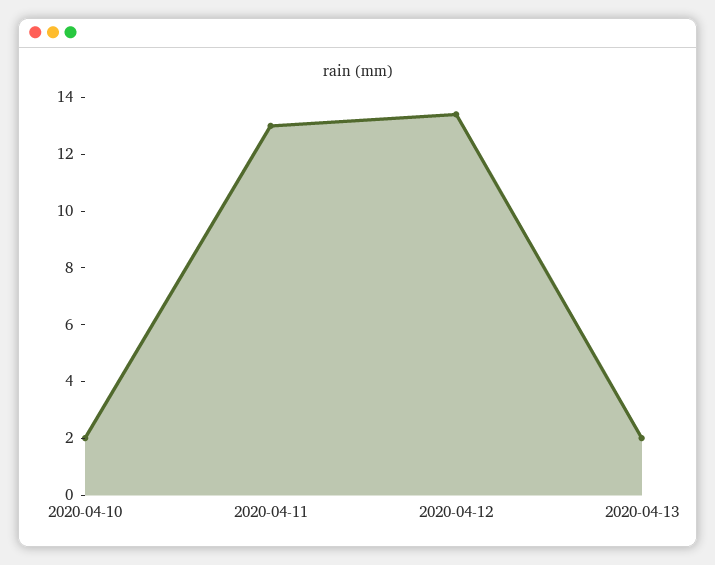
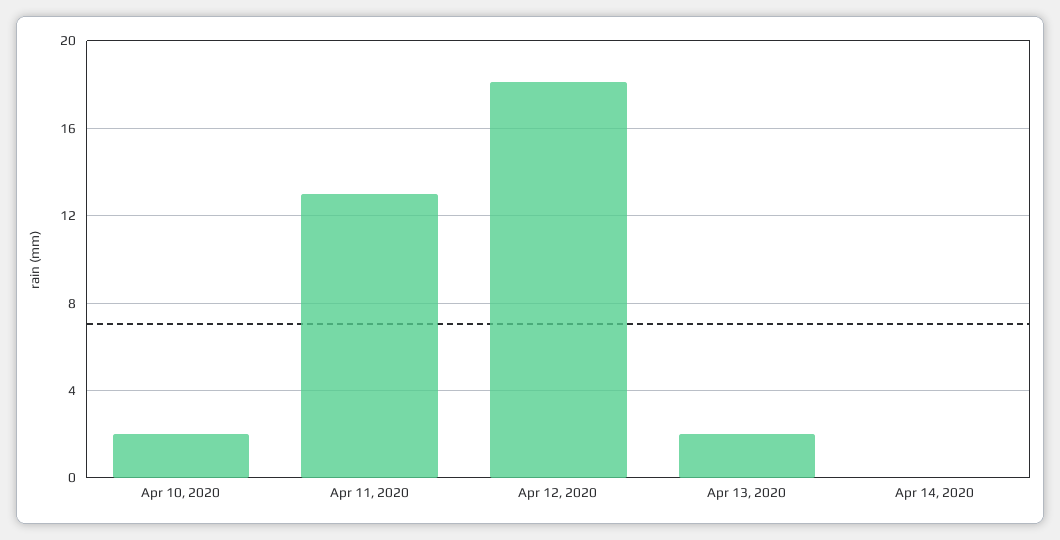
2020-04-12: 13.5 -> 18
Apr 14, 2020: none -> 0

